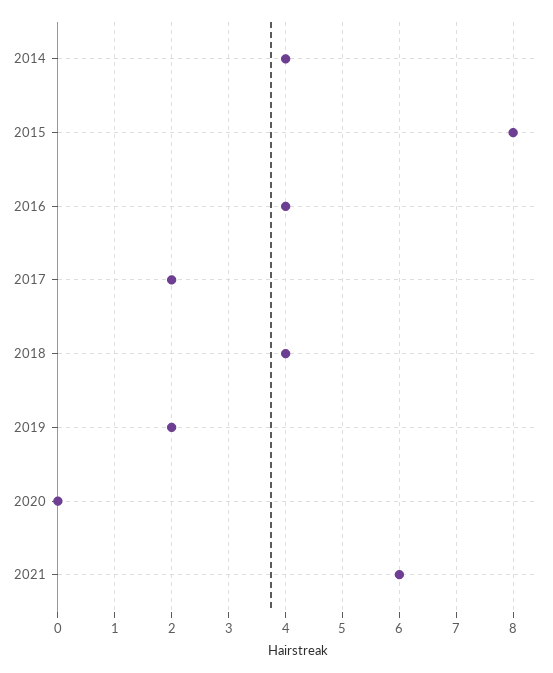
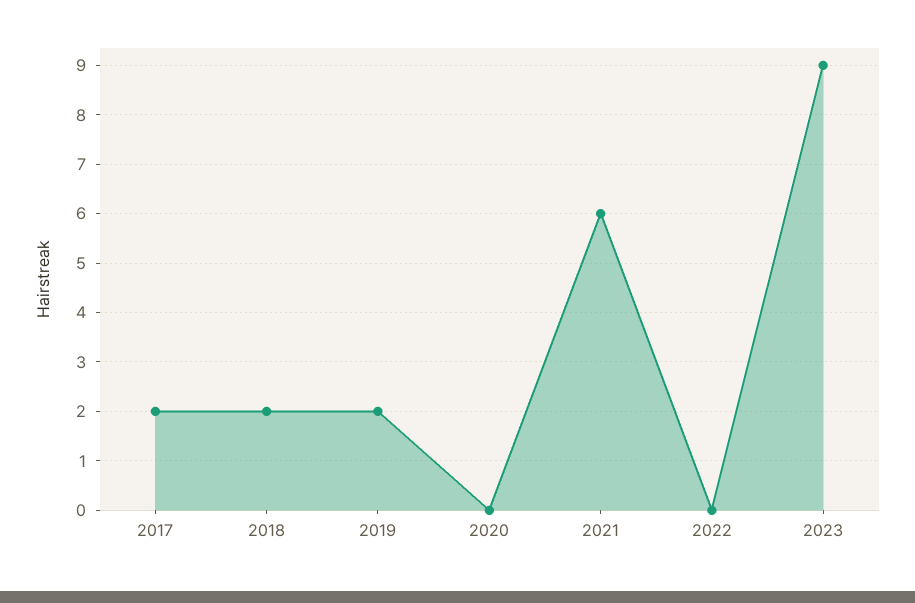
2014: 4 -> none
2015: 8 -> none
2016: 4 -> none
2018: 4 -> 2
2022: none -> 0
2023: none -> 9

